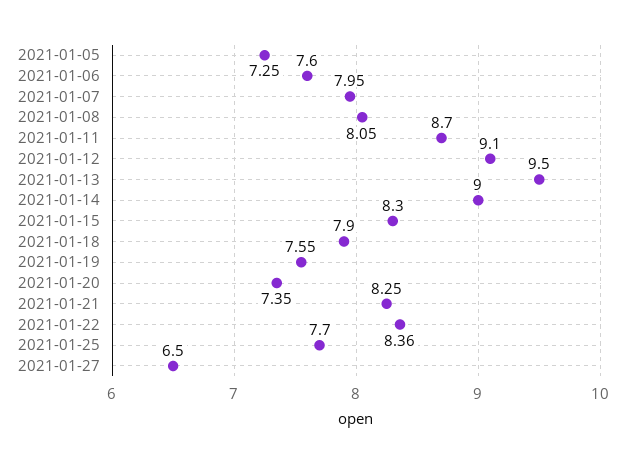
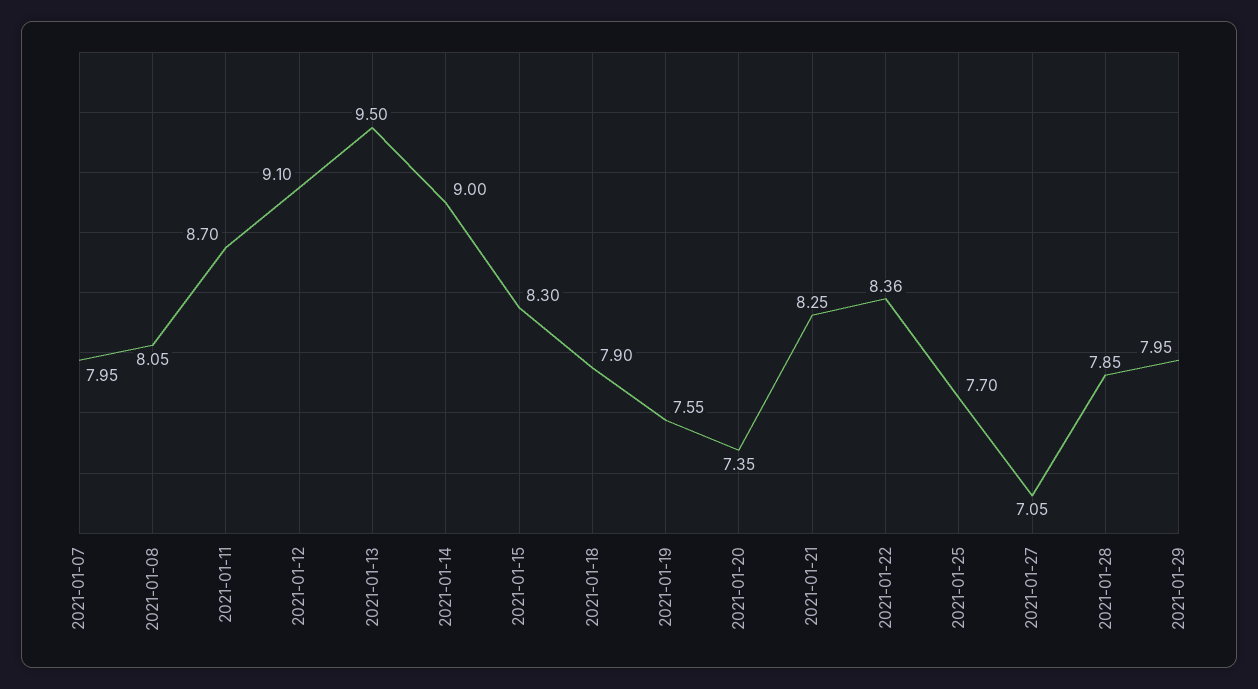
2021-01-05: 7.25 -> none
2021-01-06: 7.6 -> none
2021-01-27: 6.5 -> 7.05
2021-01-28: none -> 7.85
2021-01-29: none -> 7.95

